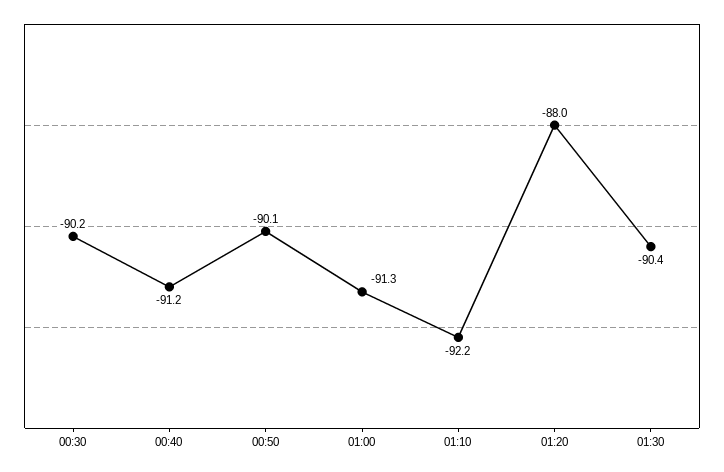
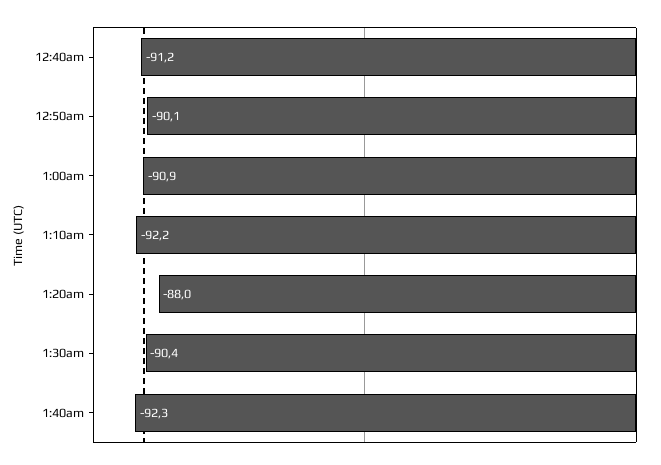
00:30: -90.2 -> none
01:00: -91.3 -> -90.9
1:40am: none -> -92.3

